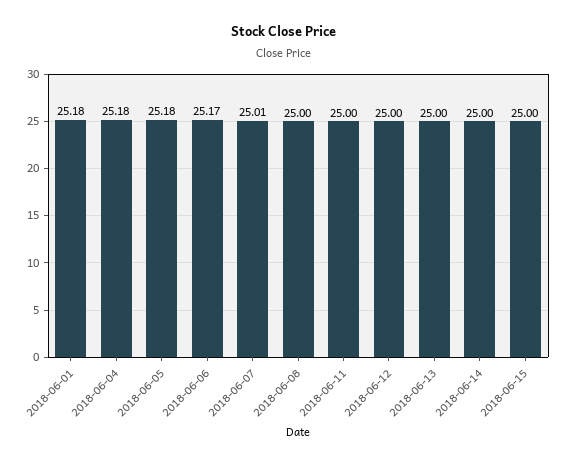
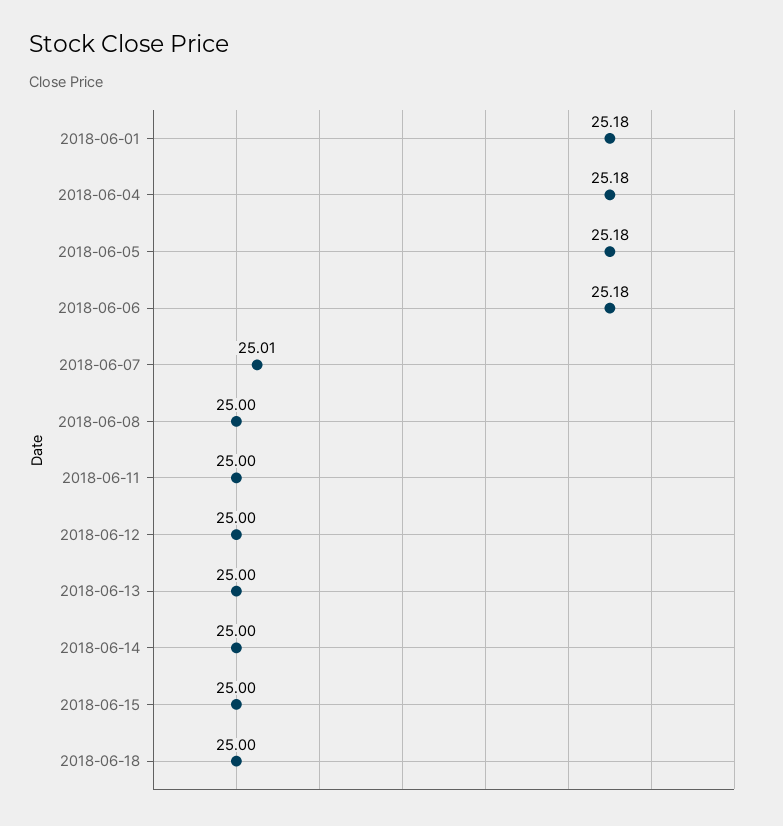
2018-06-06: 25.17 -> 25.18
2018-06-18: none -> 25

